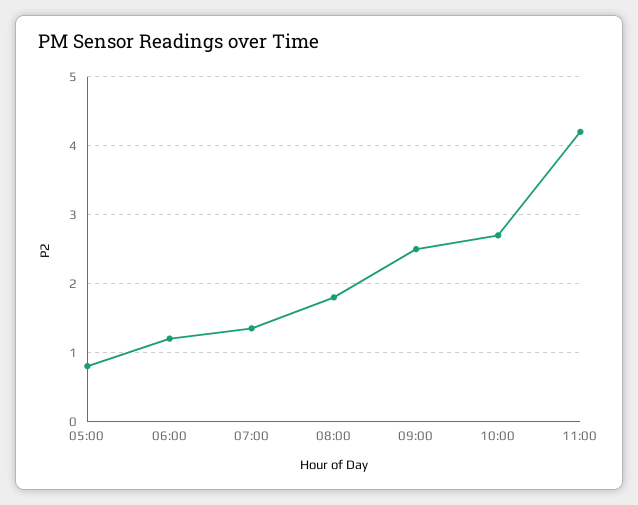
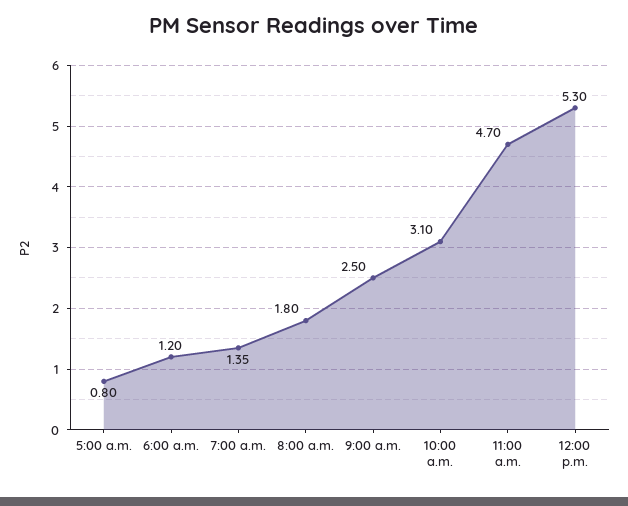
10:00: 2.7 -> 3.1
11:00: 4.2 -> 4.7
12:00 p.m.: none -> 5.3

